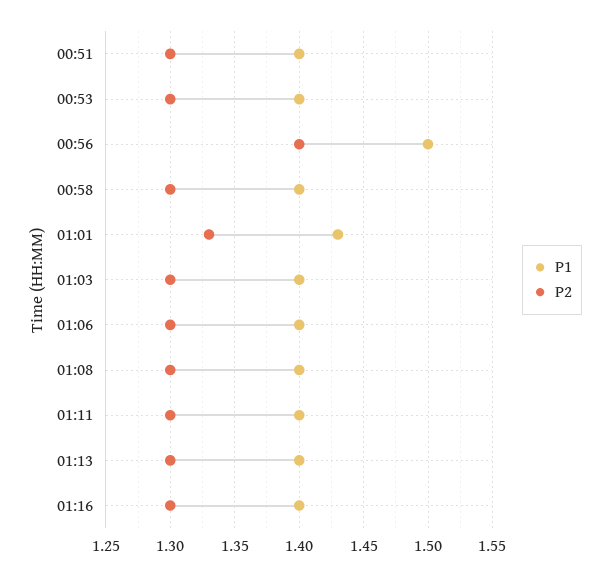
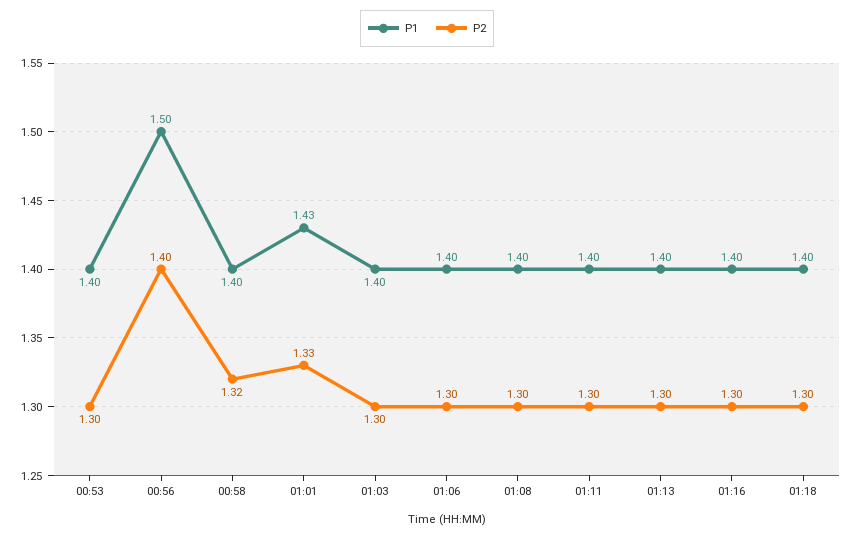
P1, 00:51: 1.4 -> none
P2, 00:51: 1.3 -> none
P2, 00:58: 1.3 -> 1.32
P1, 01:18: none -> 1.4
P2, 01:18: none -> 1.3

